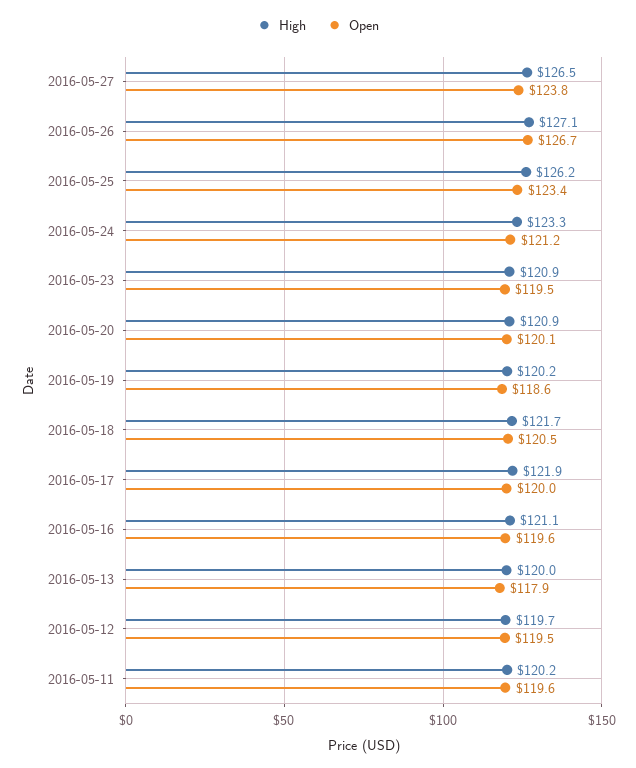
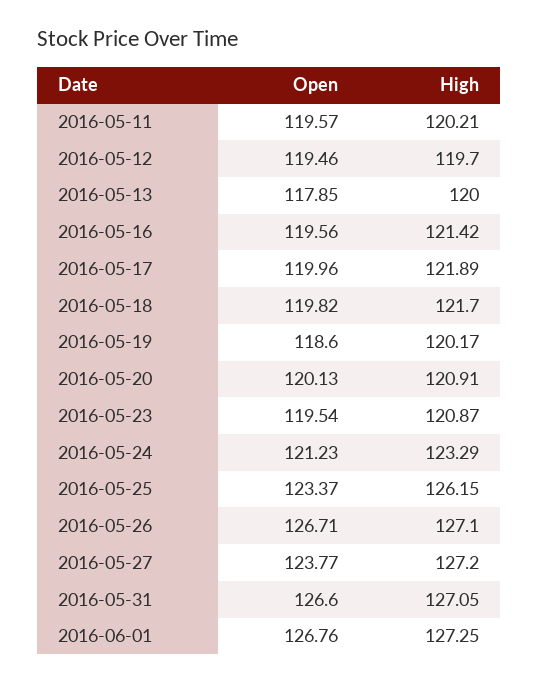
High, 2016-05-27: 126.5 -> 127.2
Open, 2016-05-18: 120.5 -> 119.82
High, 2016-05-16: 121.1 -> 121.42
Open, 2016-05-31: none -> 126.6
High, 2016-05-31: none -> 127.05
Open, 2016-06-01: none -> 126.76
High, 2016-06-01: none -> 127.25

